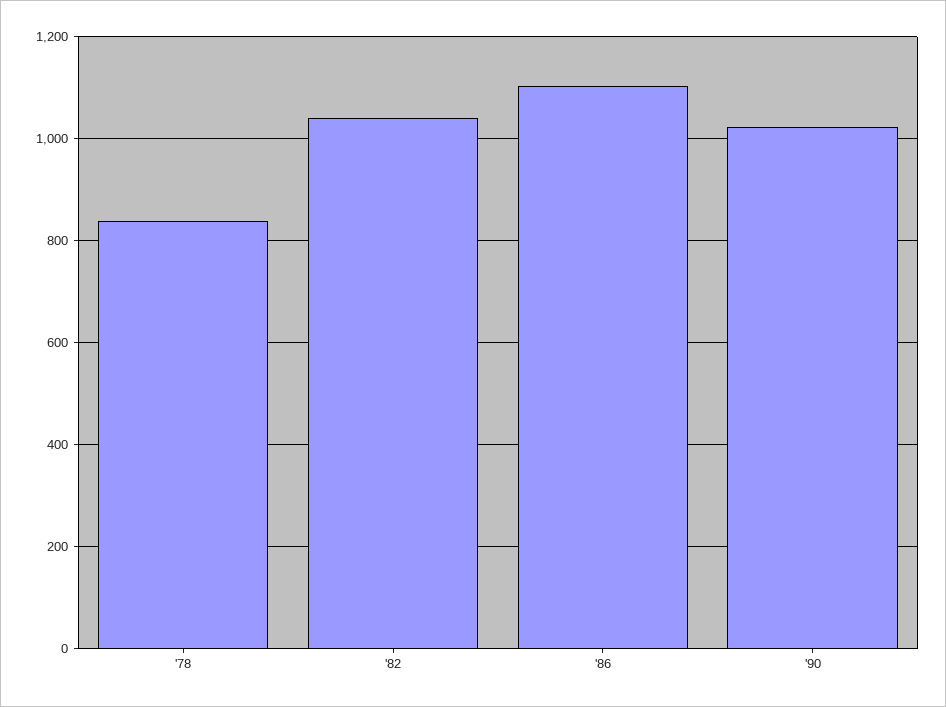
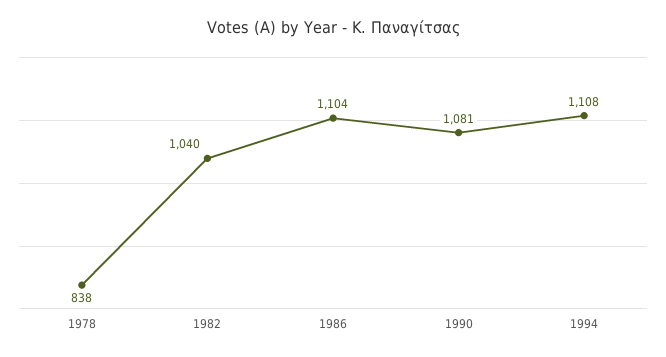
'90: 1020 -> 1081
1994: none -> 1108

